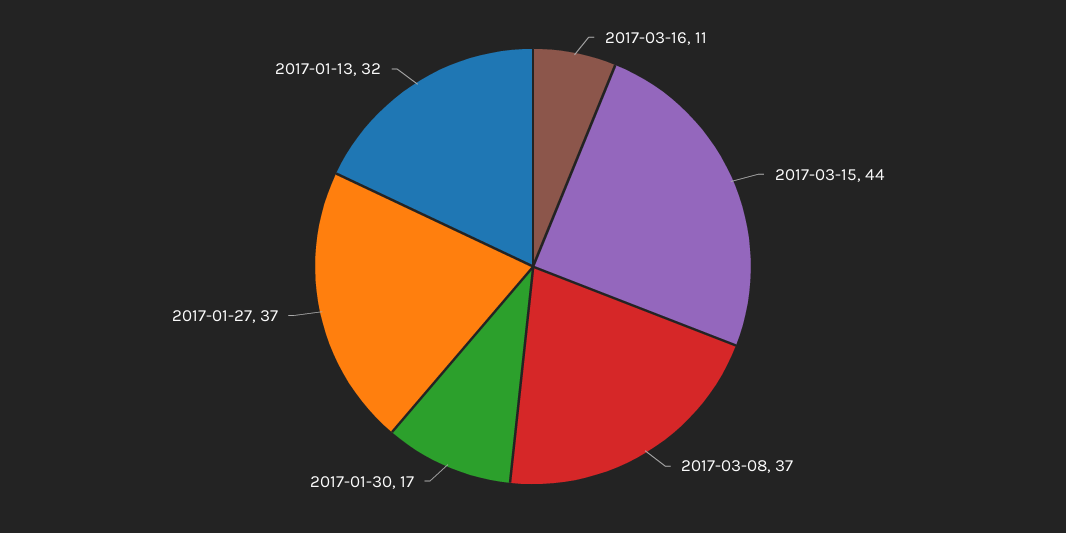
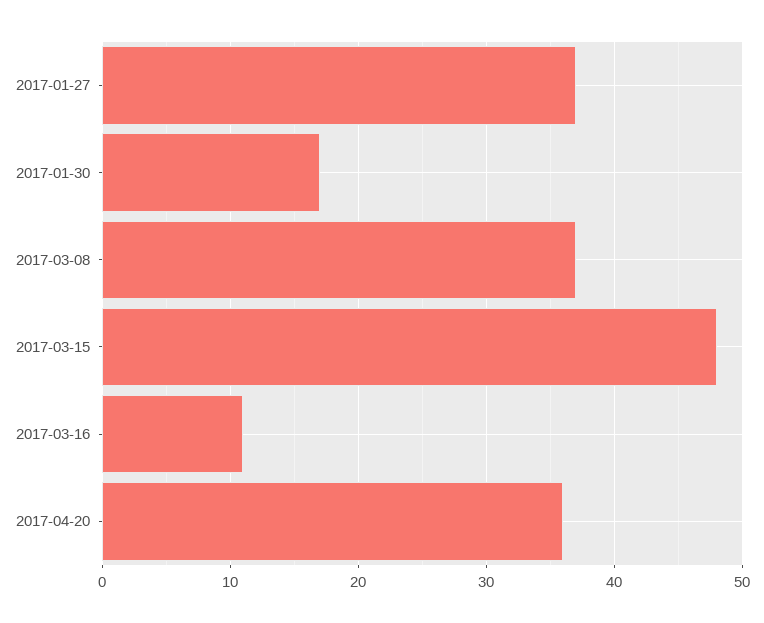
2017-03-15: 44 -> 48
2017-01-13: 32 -> none
2017-04-20: none -> 36

